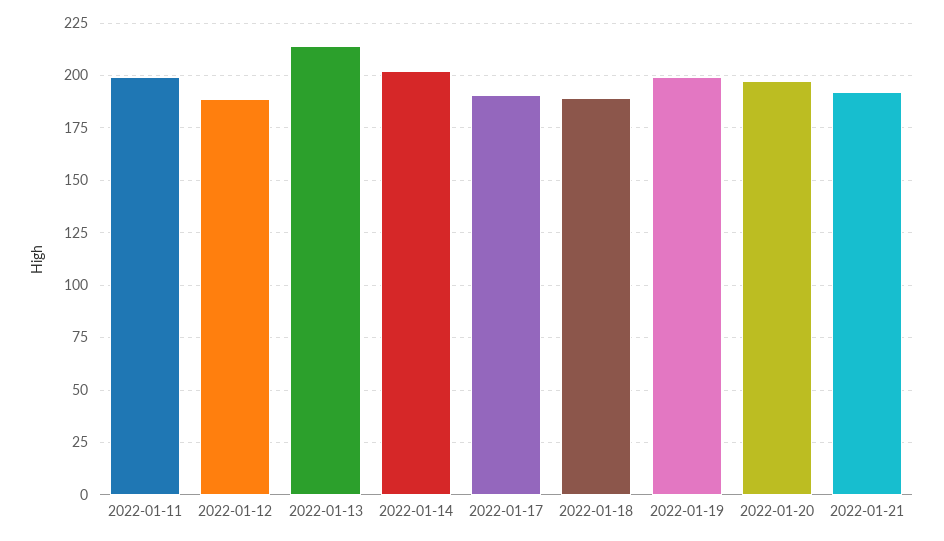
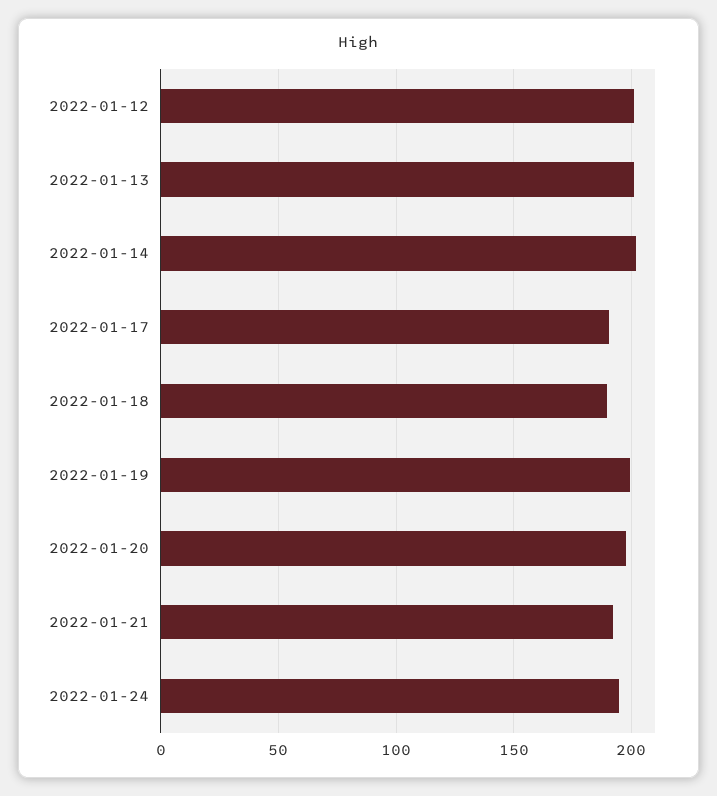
2022-01-11: 200 -> none
2022-01-12: 190 -> 200
2022-01-13: 215 -> 200
2022-01-24: none -> 195

